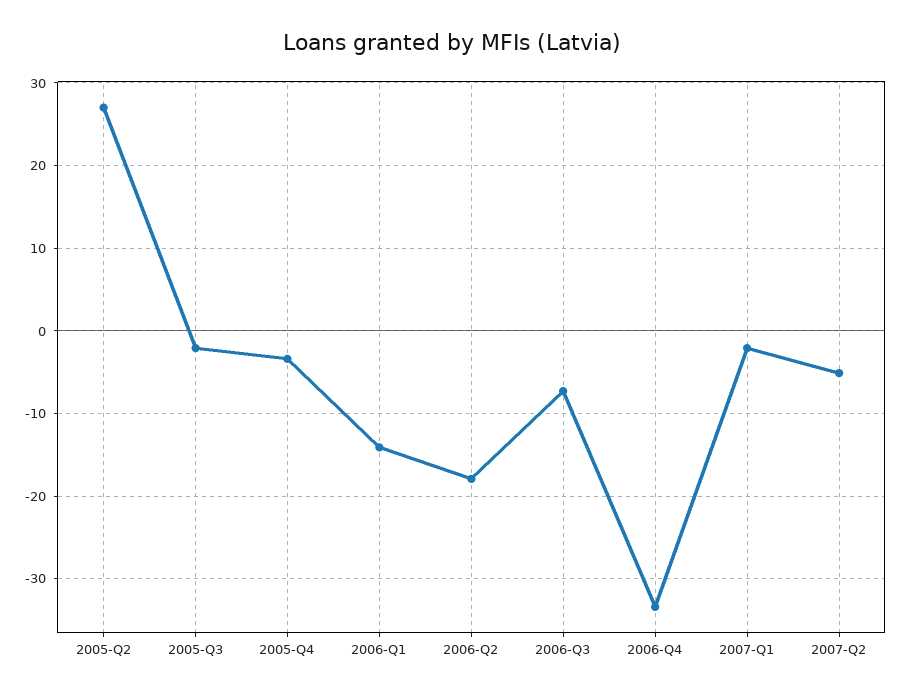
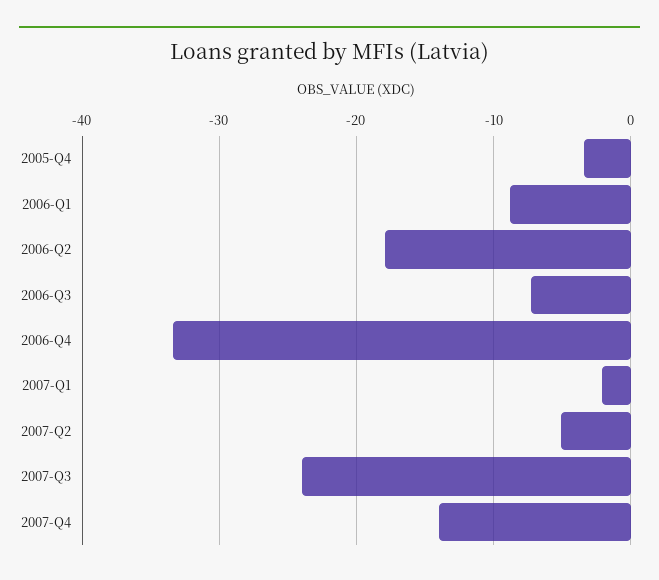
2005-Q2: 27 -> none
2005-Q3: -2 -> none
2006-Q1: -14 -> -9
2007-Q3: none -> -24
2007-Q4: none -> -14

